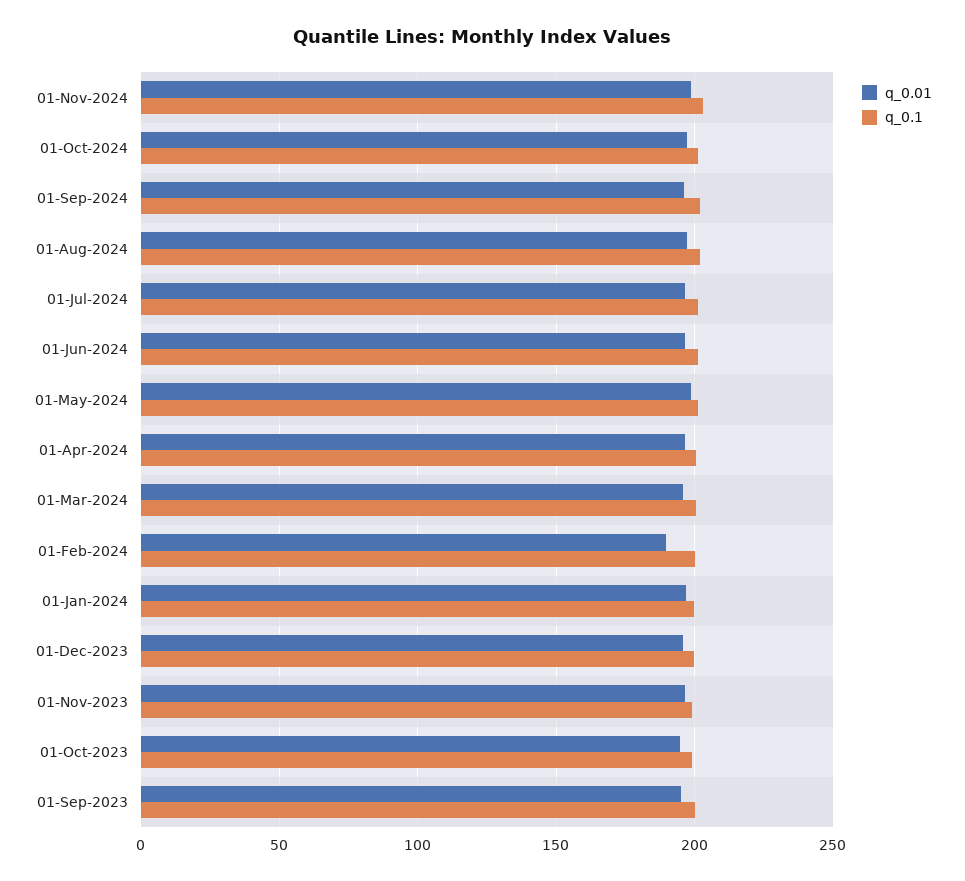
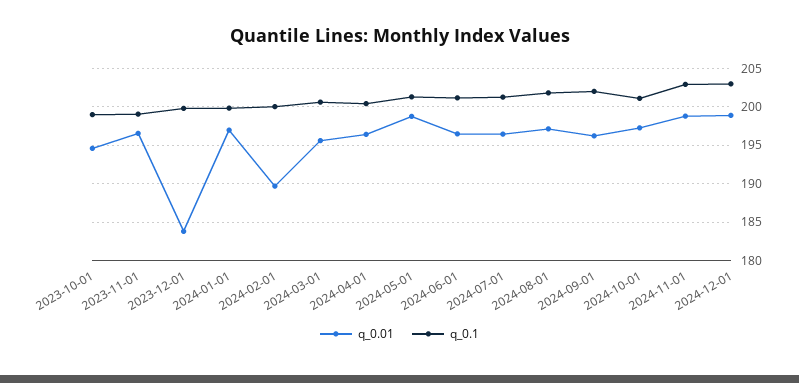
q_0.01, 01-Dec-2023: 195 -> 184
q_0.01, 01-Sep-2023: 195 -> none
q_0.1, 01-Sep-2023: 200 -> none
q_0.01, 2024-12-01: none -> 199
q_0.1, 2024-12-01: none -> 203

